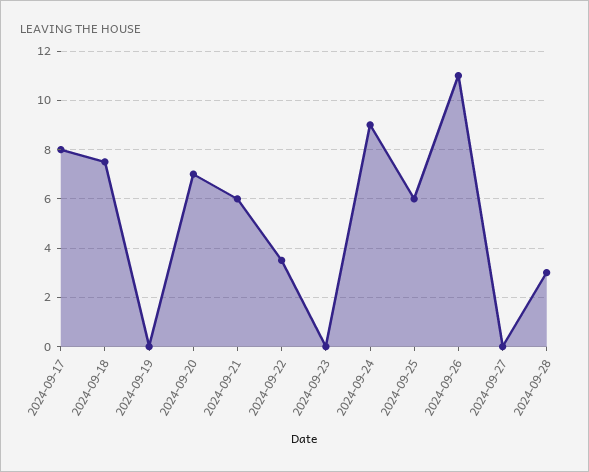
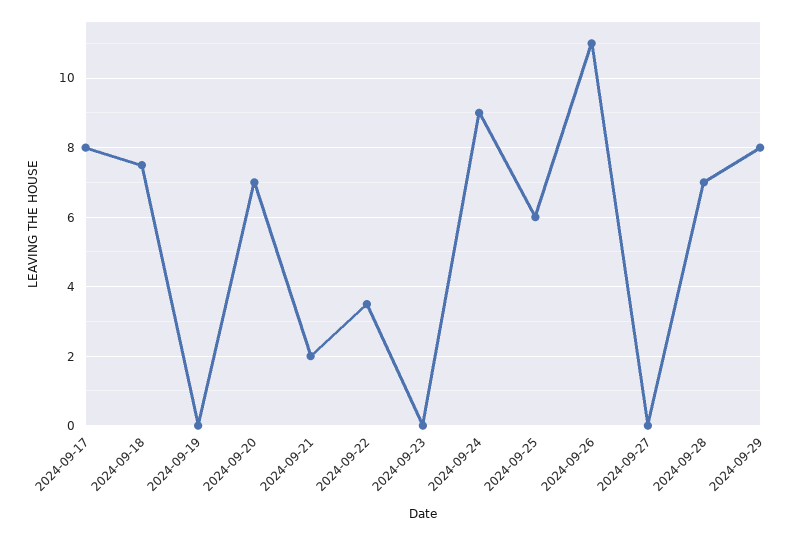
2024-09-21: 6 -> 2
2024-09-28: 3 -> 7
2024-09-29: none -> 8

